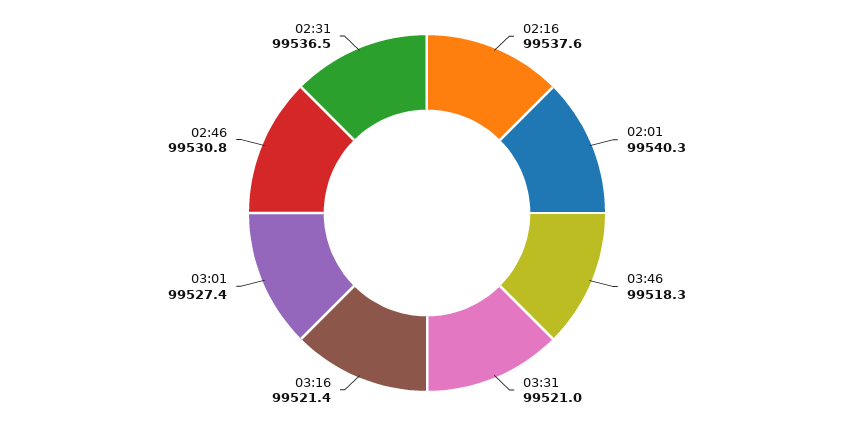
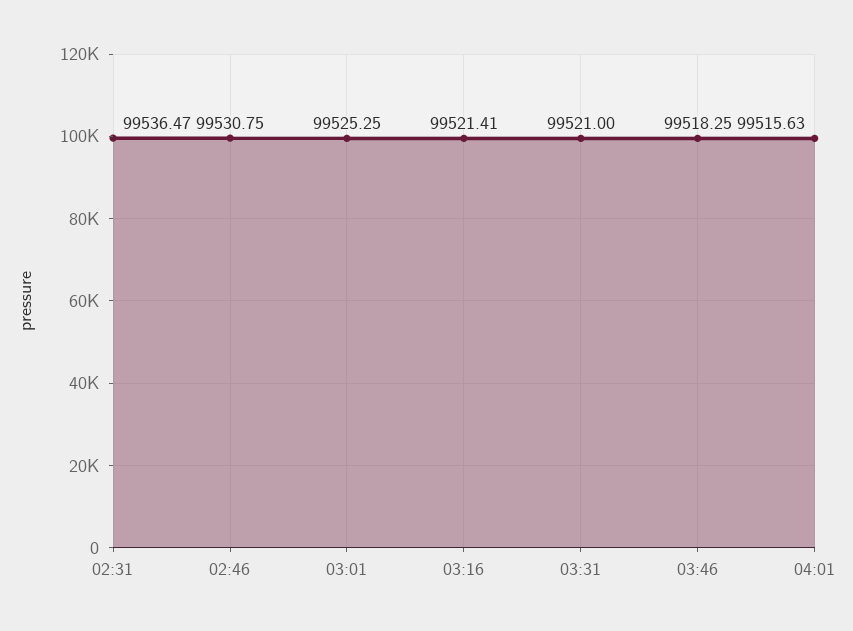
02:16: 99537.6 -> none
02:01: 99540.3 -> none
03:01: 99527.4 -> 99525.25
04:01: none -> 99515.63

